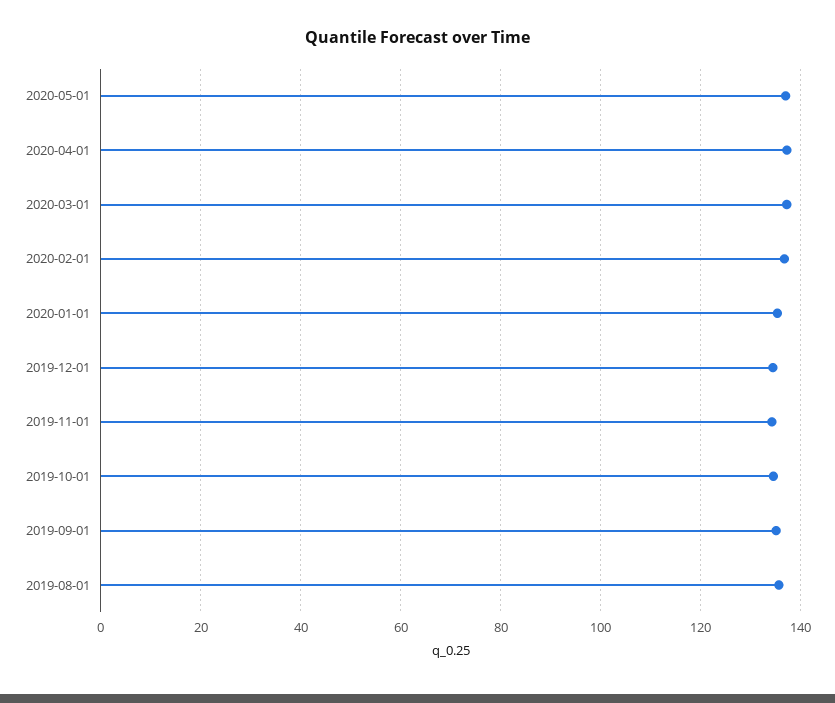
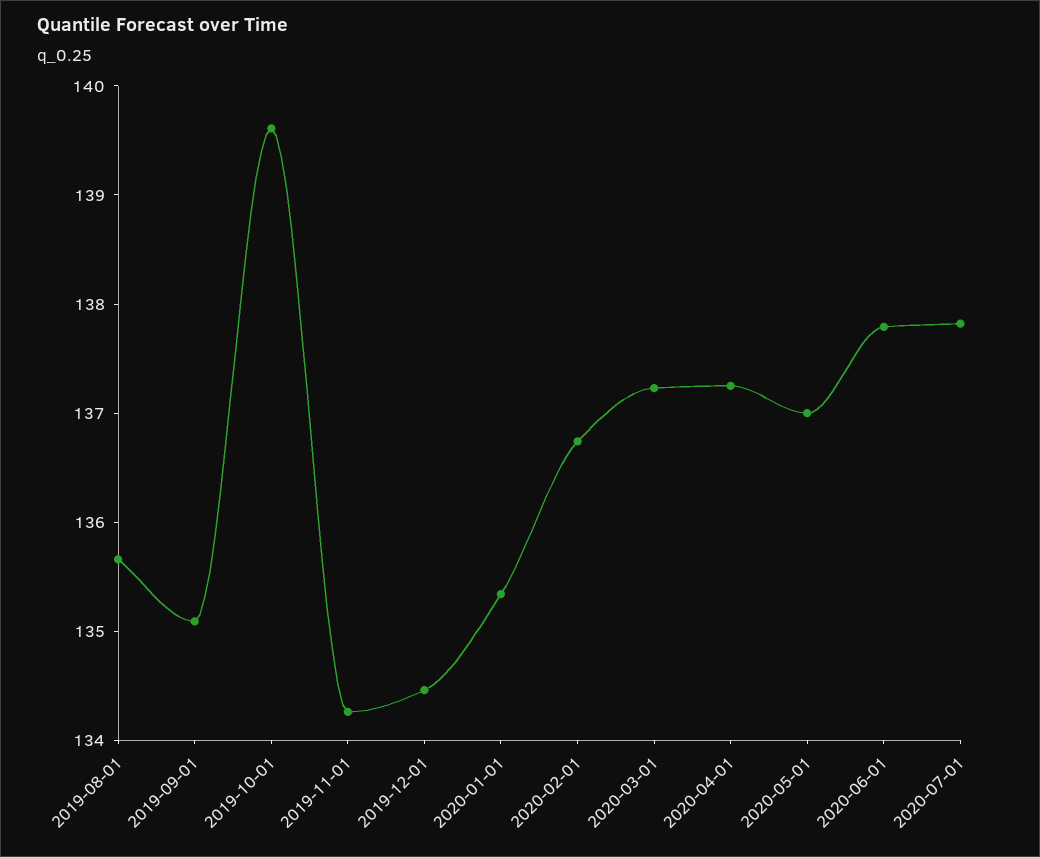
2019-10-01: 134 -> 139.6
2020-06-01: none -> 137.8
2020-07-01: none -> 137.8

